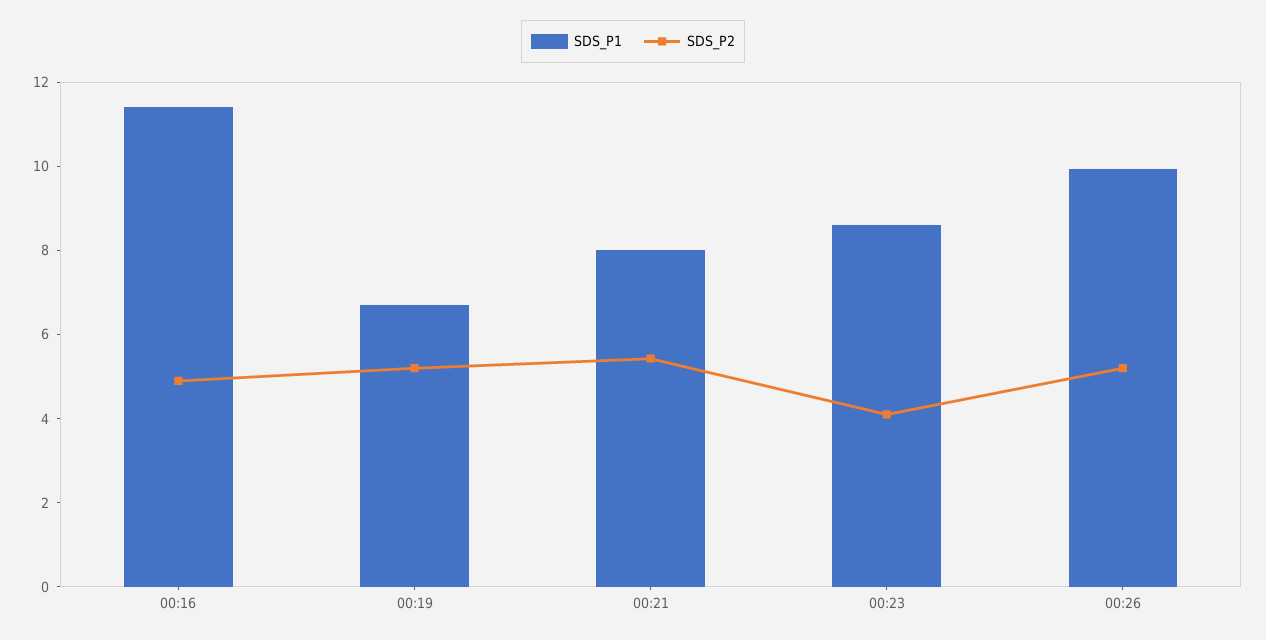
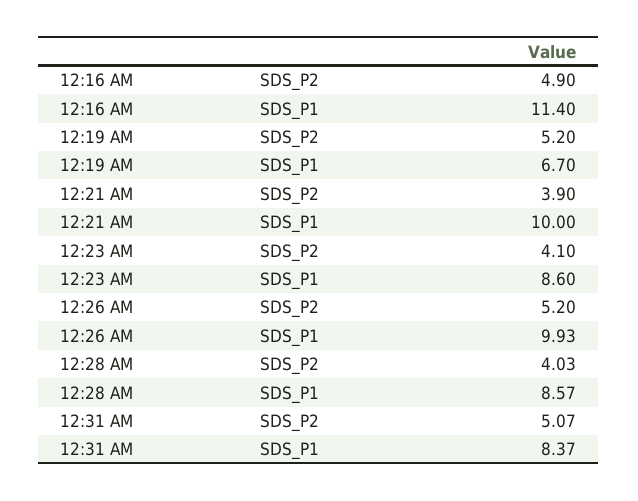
SDS_P1, 00:21: 8 -> 10
SDS_P2, 00:21: 5.5 -> 3.9
SDS_P2, 12:28 AM: none -> 4.03
SDS_P1, 12:28 AM: none -> 8.57
SDS_P2, 12:31 AM: none -> 5.07
SDS_P1, 12:31 AM: none -> 8.37

